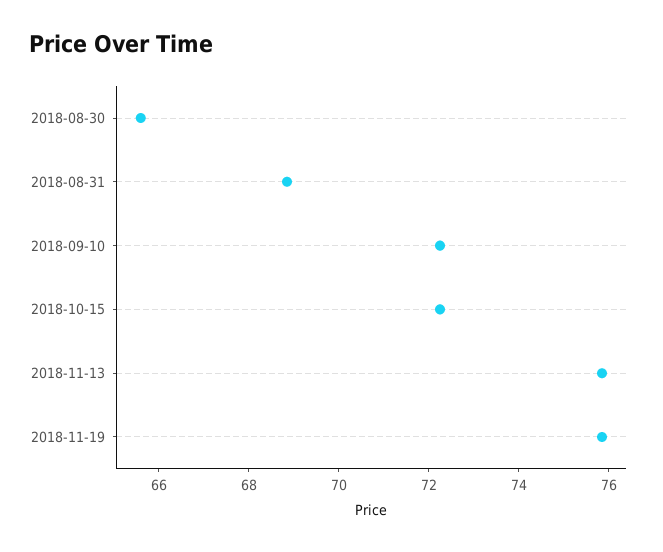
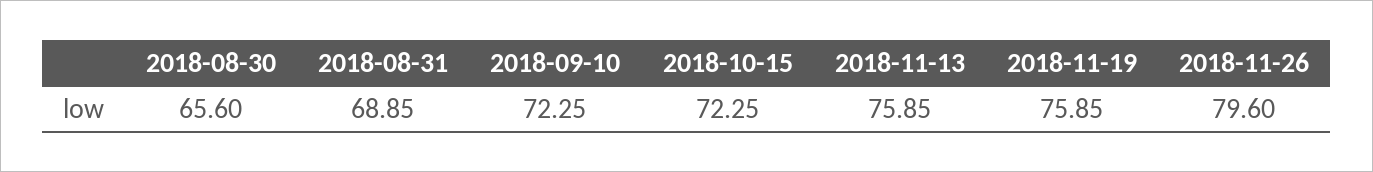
2018-11-26: none -> 79.6

